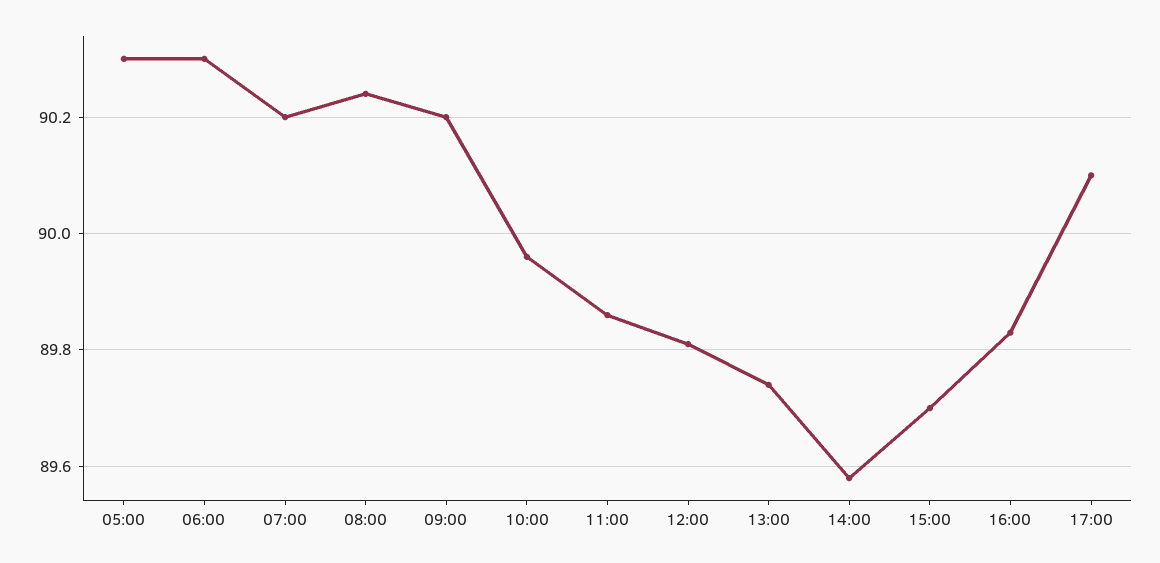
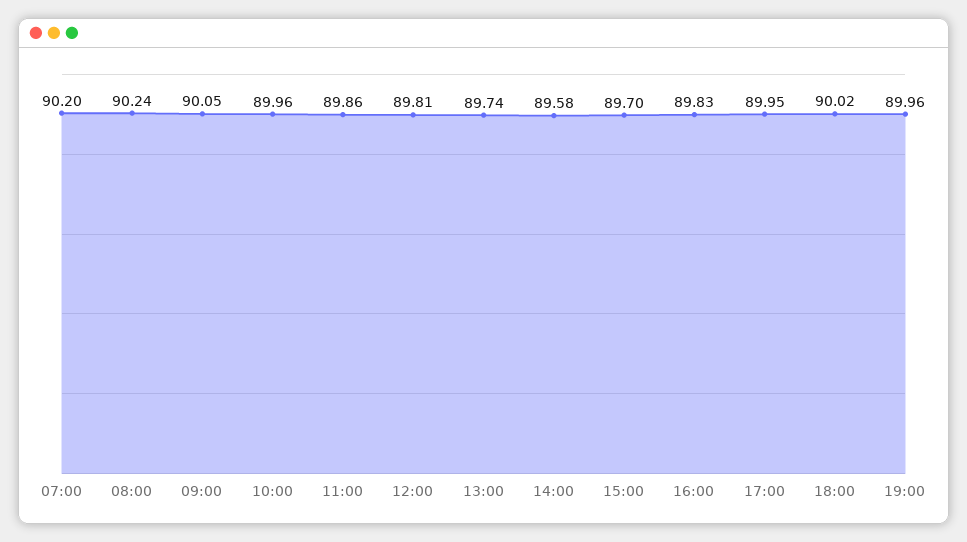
05:00: 90.3 -> none
06:00: 90.3 -> none
09:00: 90.2 -> 90.05
17:00: 90.1 -> 89.95
18:00: none -> 90.02
19:00: none -> 89.96

